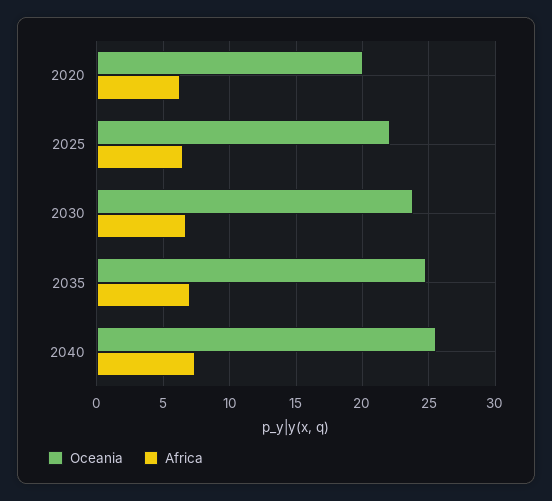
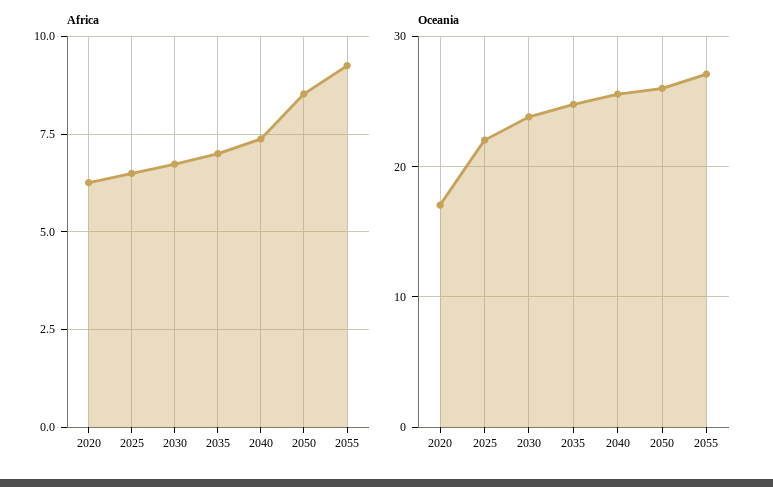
Oceania, 2020: 20 -> 17
Africa, 2050: none -> 8.5
Africa, 2055: none -> 9.25
Oceania, 2050: none -> 26
Oceania, 2055: none -> 27

